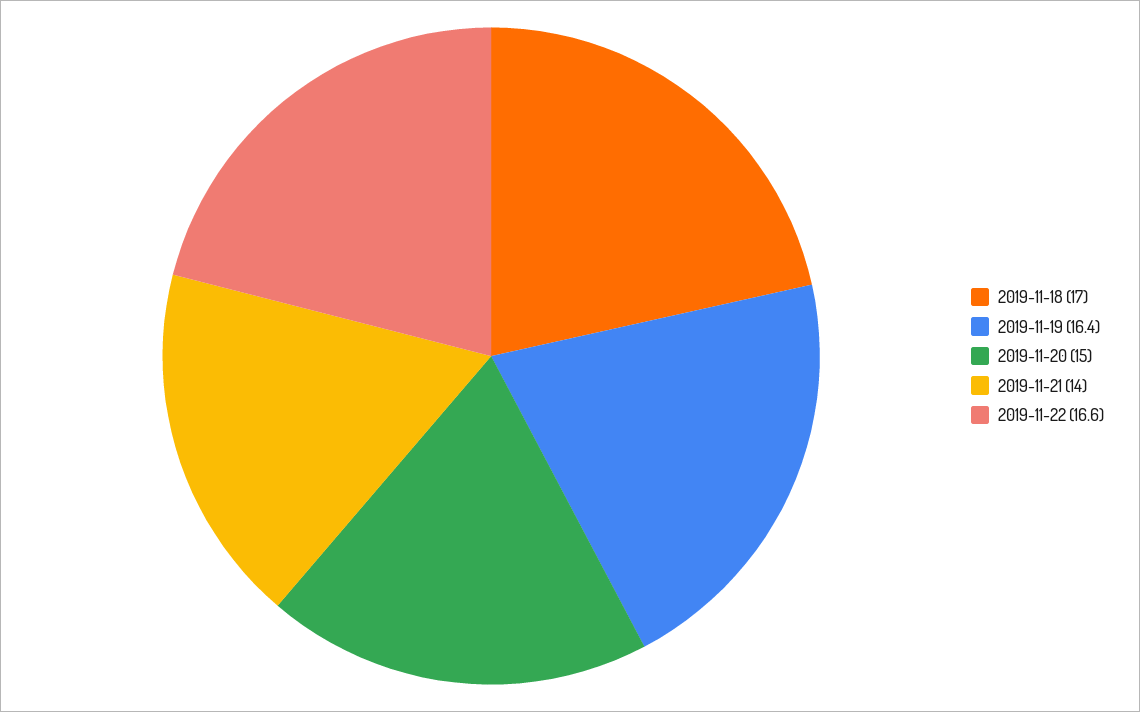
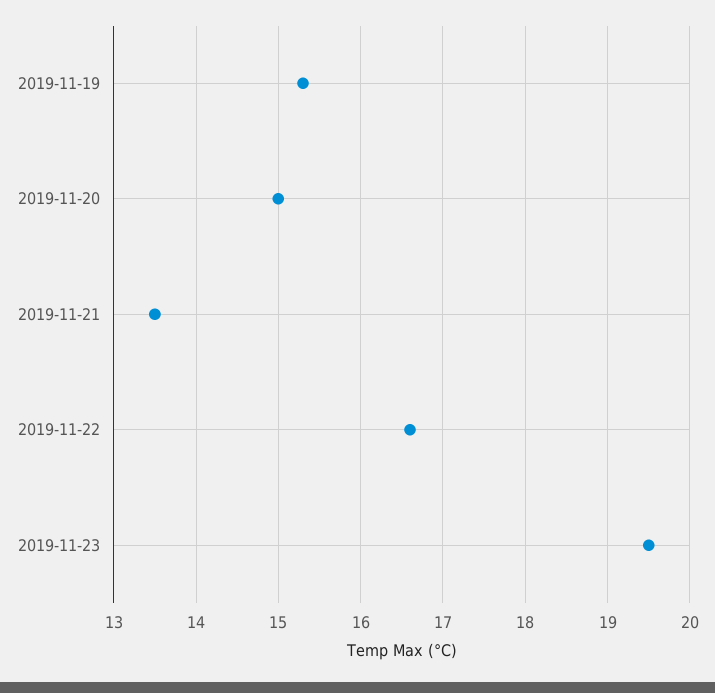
2019-11-18: 17 -> none
2019-11-19: 16.4 -> 15.3
2019-11-21: 14 -> 13.5
2019-11-23: none -> 19.5

